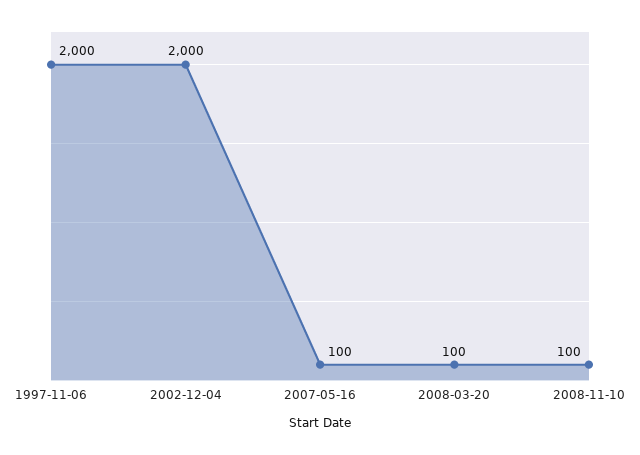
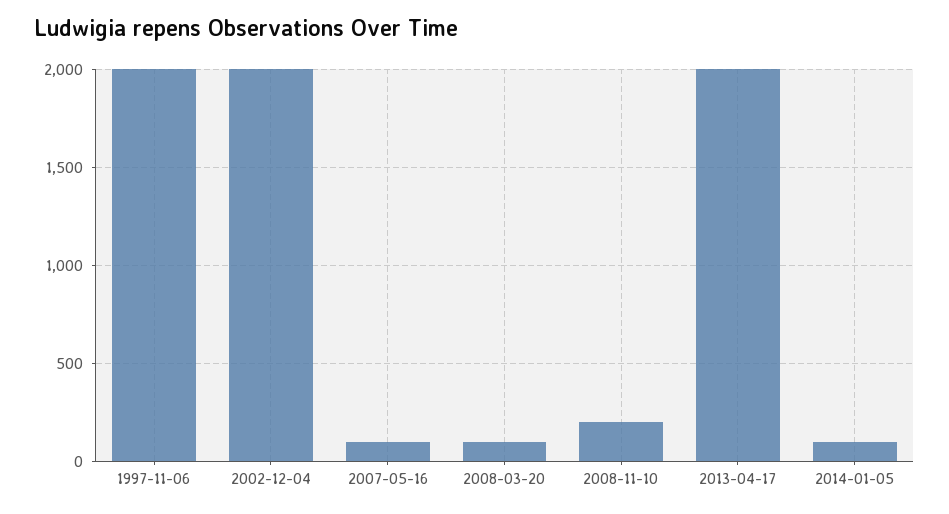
2008-11-10: 100 -> 200
2013-04-17: none -> 2000
2014-01-05: none -> 100

